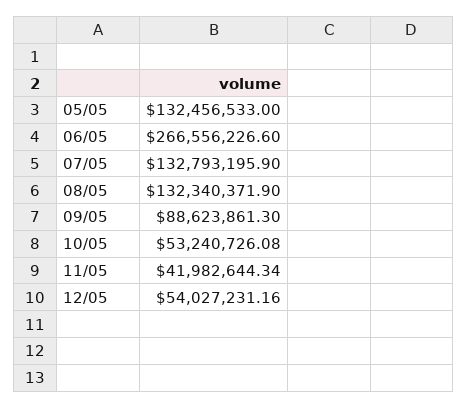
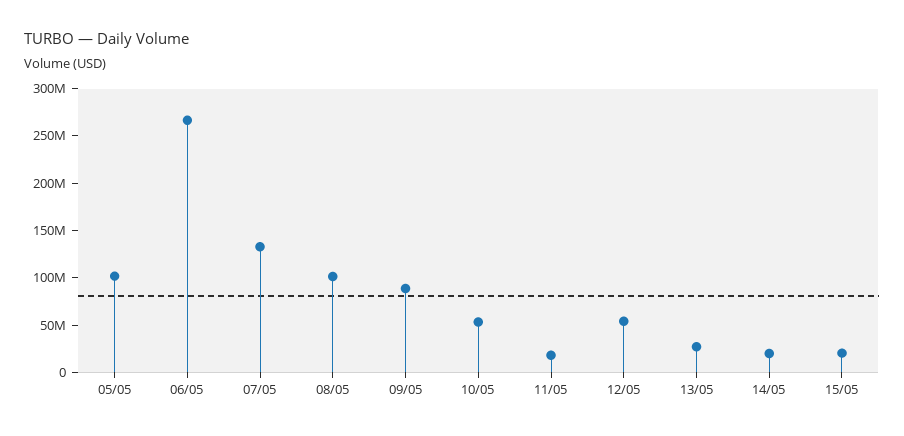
05/05: 132456533 -> 100000000
08/05: 132340371.9 -> 100000000
11/05: 41982644.34 -> 20000000
13/05: none -> 30000000
14/05: none -> 20000000
15/05: none -> 20000000

